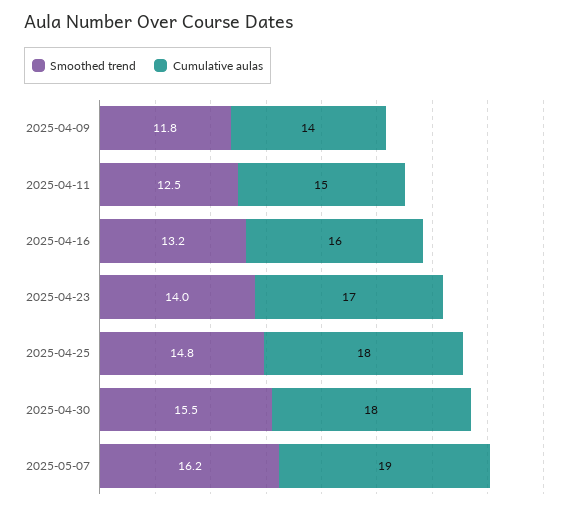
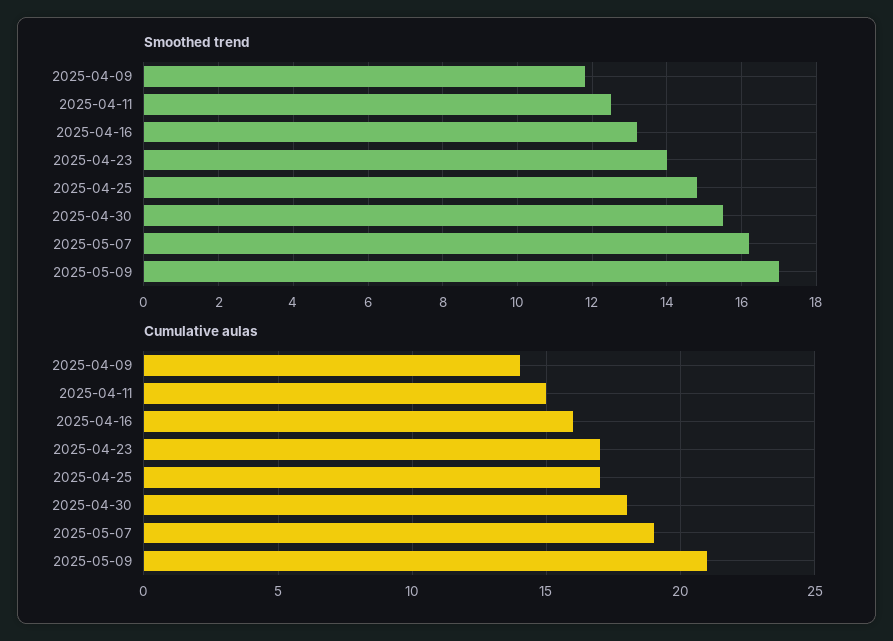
Cumulative aulas, 2025-04-25: 18 -> 17
Smoothed trend, 2025-05-09: none -> 17
Cumulative aulas, 2025-05-09: none -> 21

